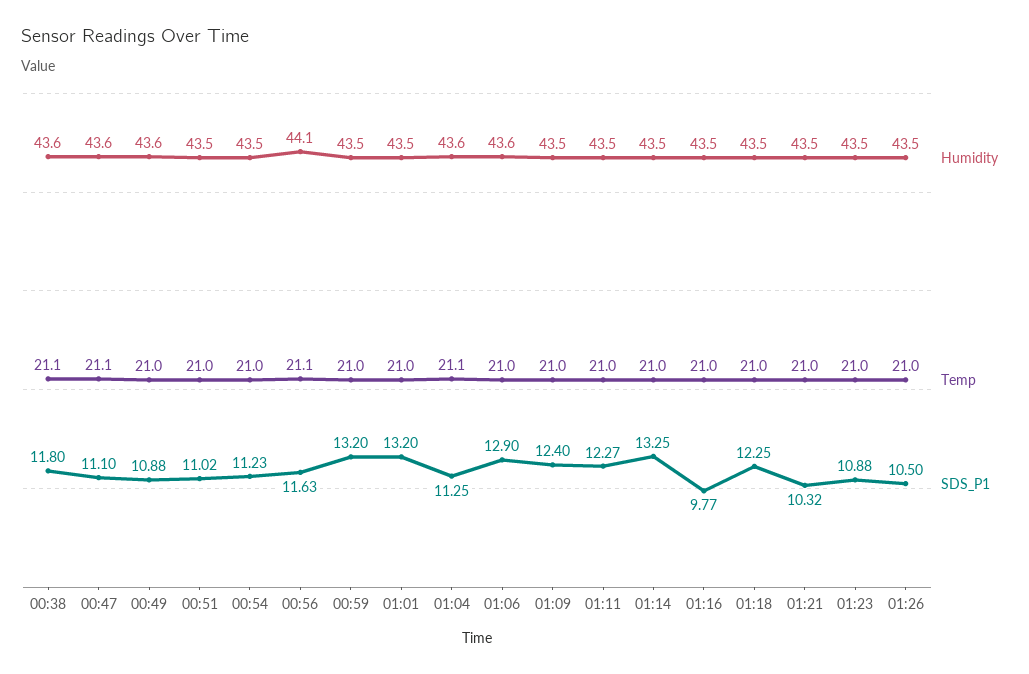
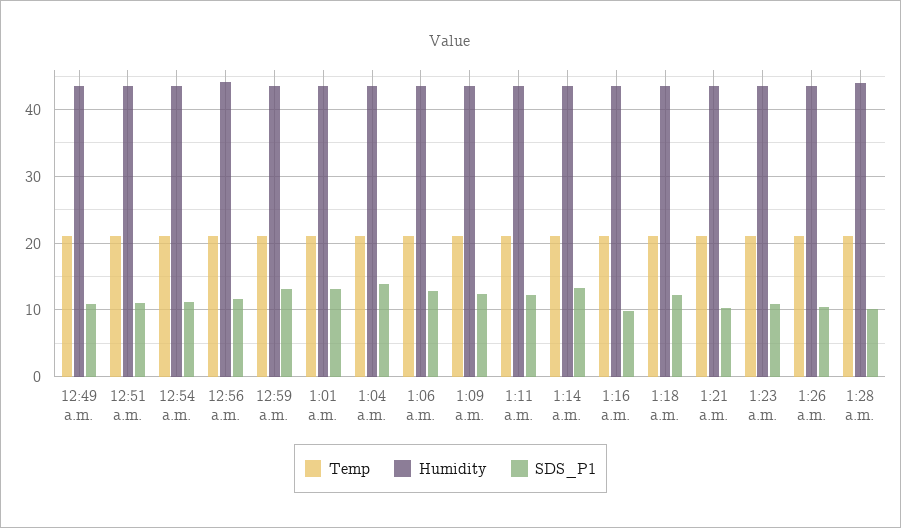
Humidity, 00:38: 43.6 -> none
Temp, 00:38: 21.1 -> none
SDS_P1, 00:38: 11.8 -> none
Humidity, 00:47: 43.6 -> none
Temp, 00:47: 21.1 -> none
SDS_P1, 00:47: 11.1 -> none
SDS_P1, 01:04: 11.25 -> 14
Temp, 1:28 a.m.: none -> 21
Humidity, 1:28 a.m.: none -> 44
SDS_P1, 1:28 a.m.: none -> 10

